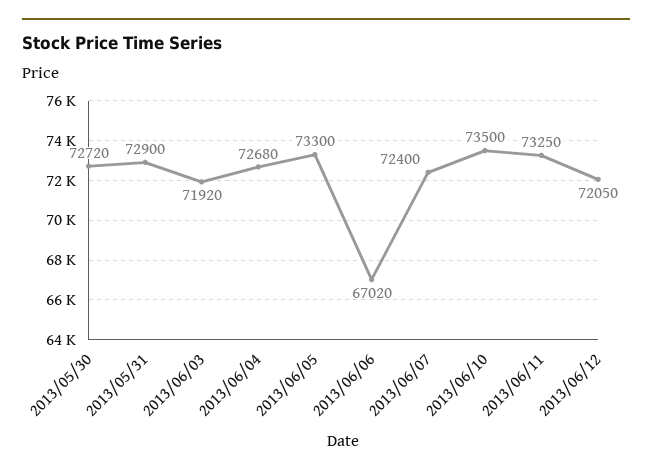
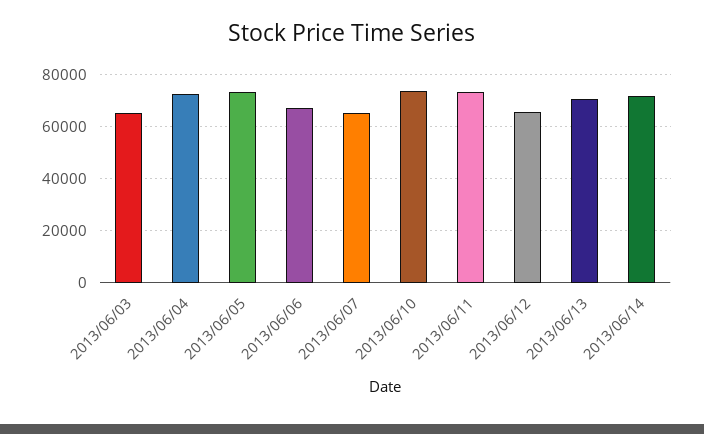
2013/05/30: 72720 -> none
2013/05/31: 72900 -> none
2013/06/03: 71920 -> 65000
2013/06/07: 72400 -> 65000
2013/06/12: 72050 -> 65000
2013/06/13: none -> 70000
2013/06/14: none -> 72500

